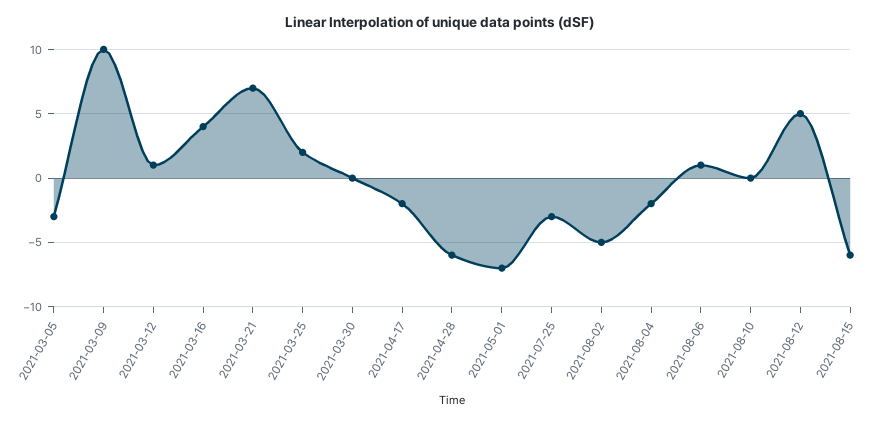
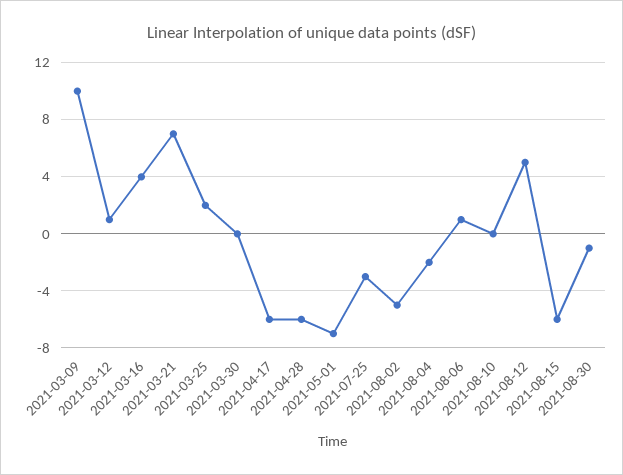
2021-03-05: -3 -> none
2021-04-17: -2 -> -6
2021-08-30: none -> -1

